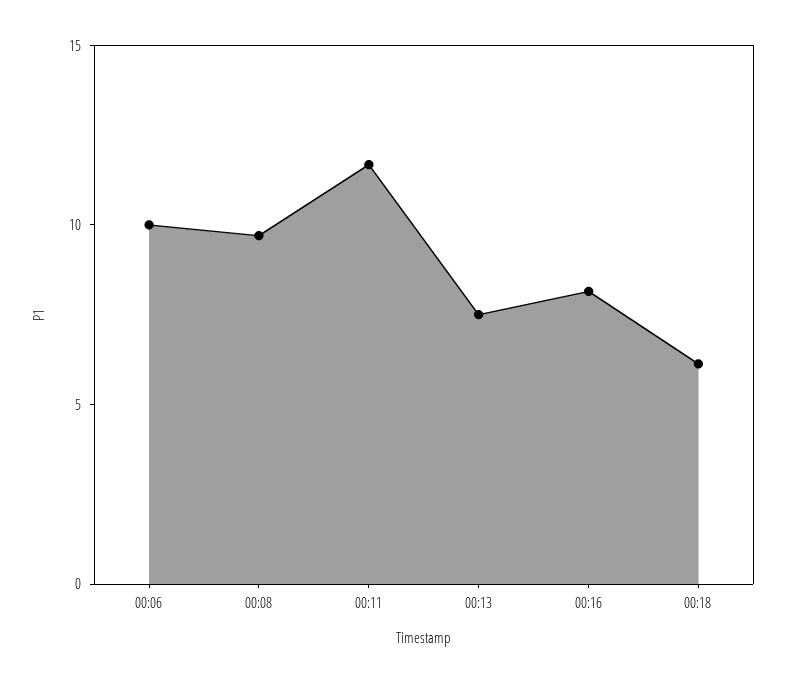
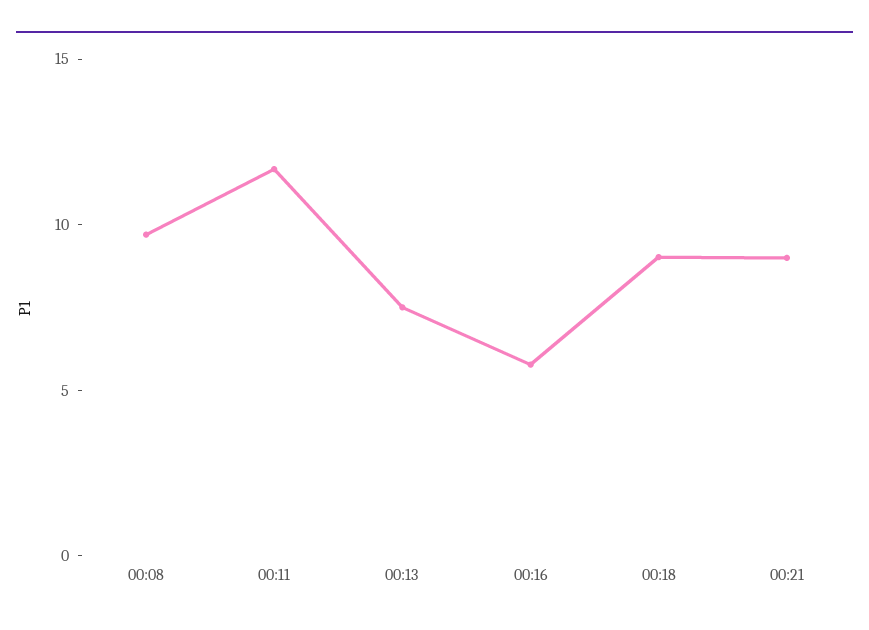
00:06: 10 -> none
00:16: 8 -> 6
00:18: 6 -> 9
00:21: none -> 9

